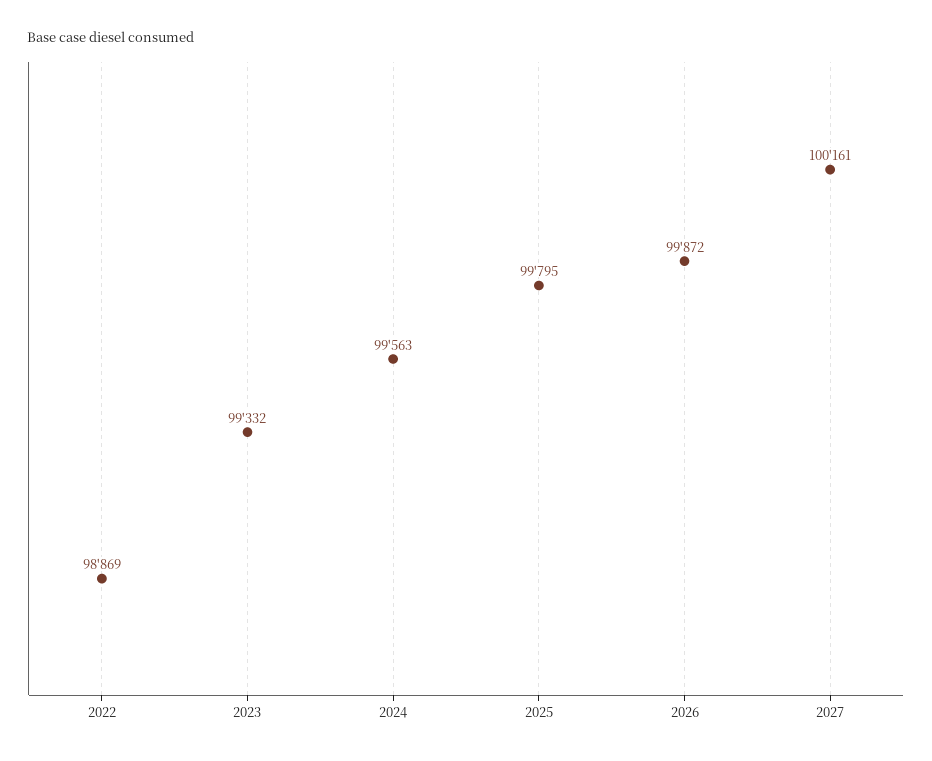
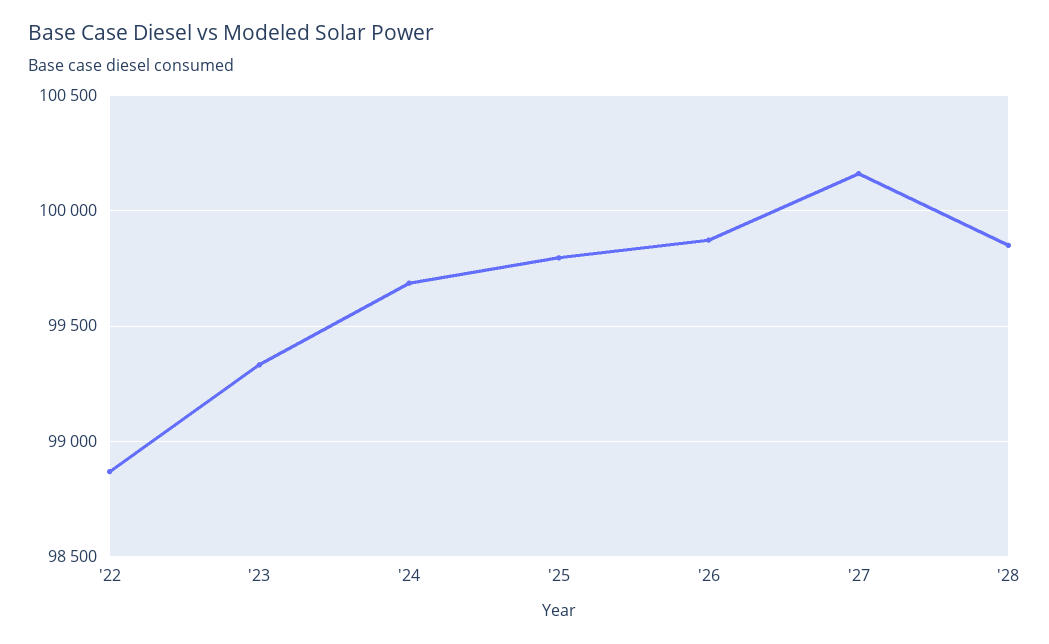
2024: 99563 -> 99700
'28: none -> 99850

